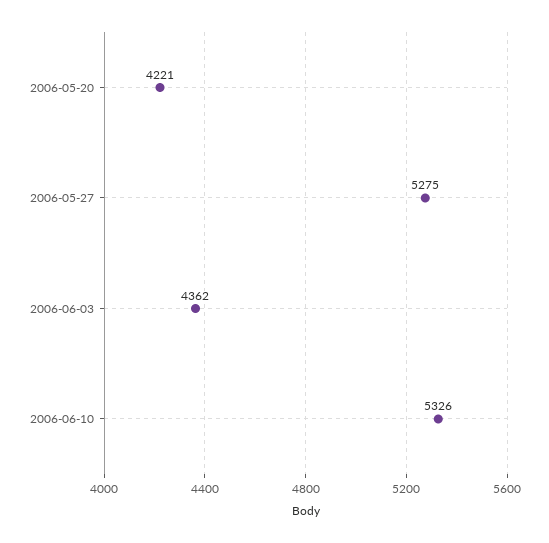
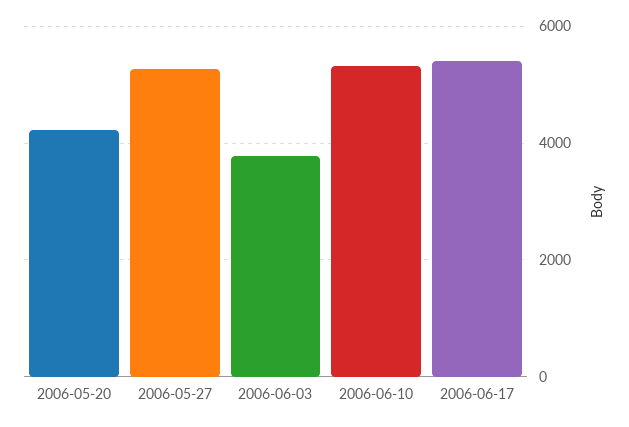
2006-06-03: 4362 -> 3800
2006-06-17: none -> 5400

